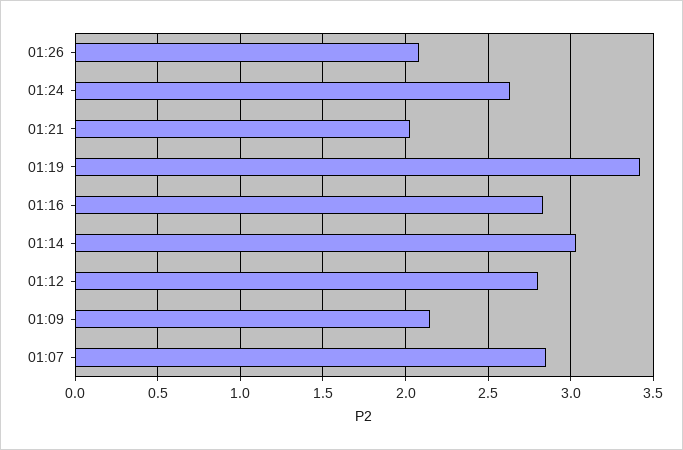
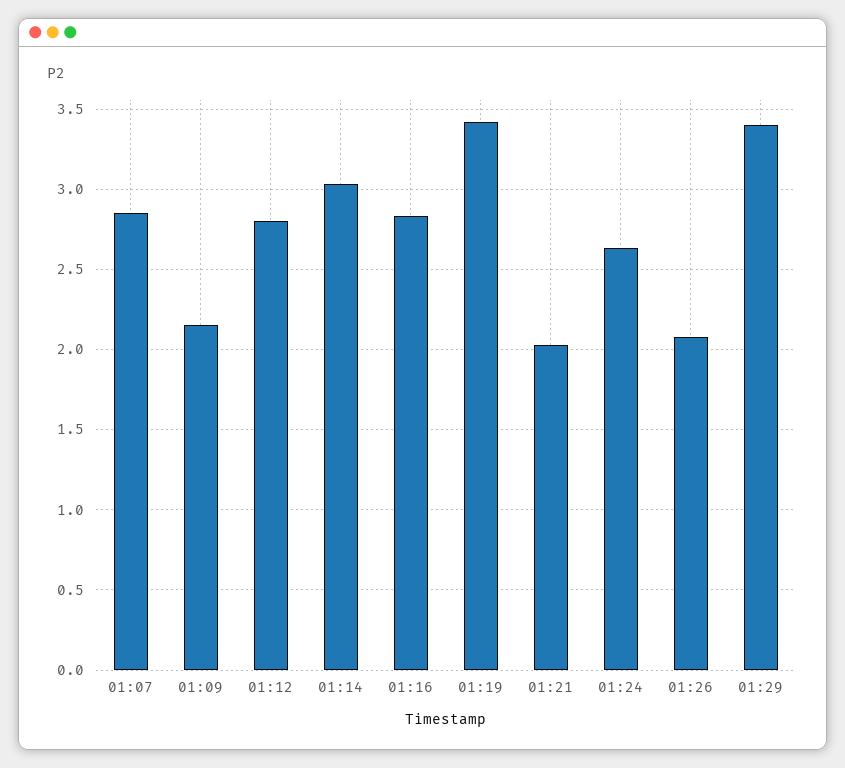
01:29: none -> 3.4

